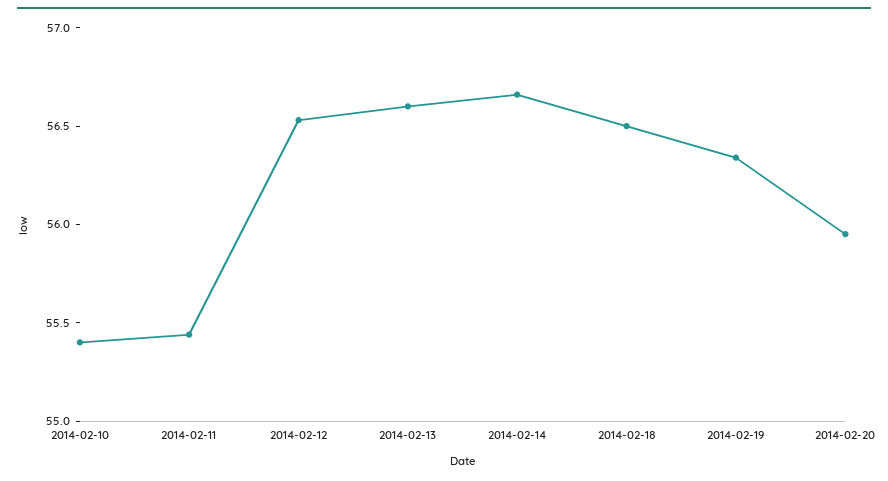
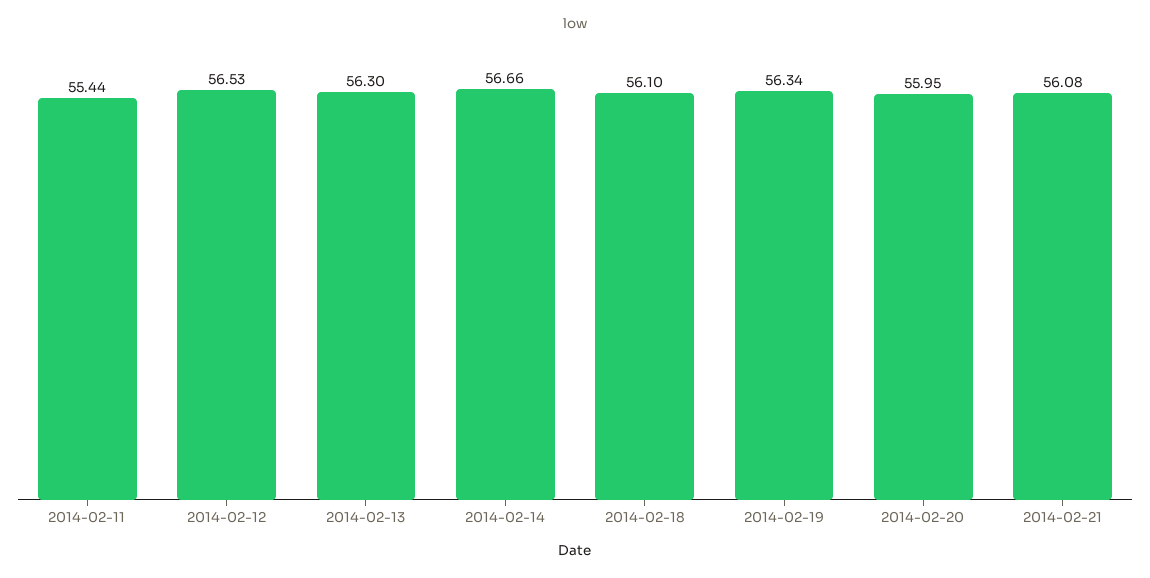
2014-02-10: 55.4 -> none
2014-02-13: 56.6 -> 56.3
2014-02-18: 56.5 -> 56.1
2014-02-21: none -> 56.08

